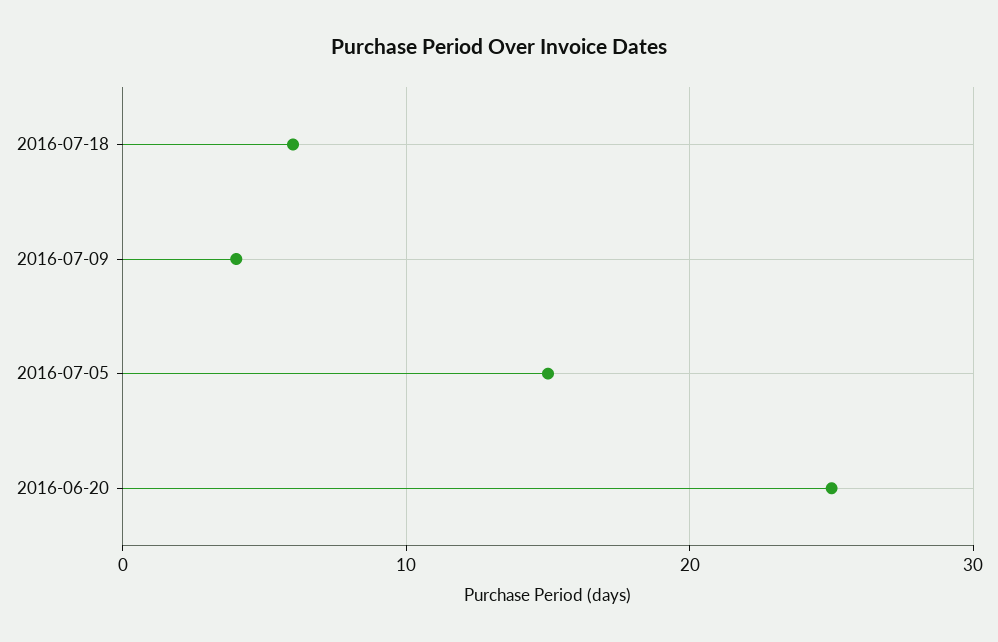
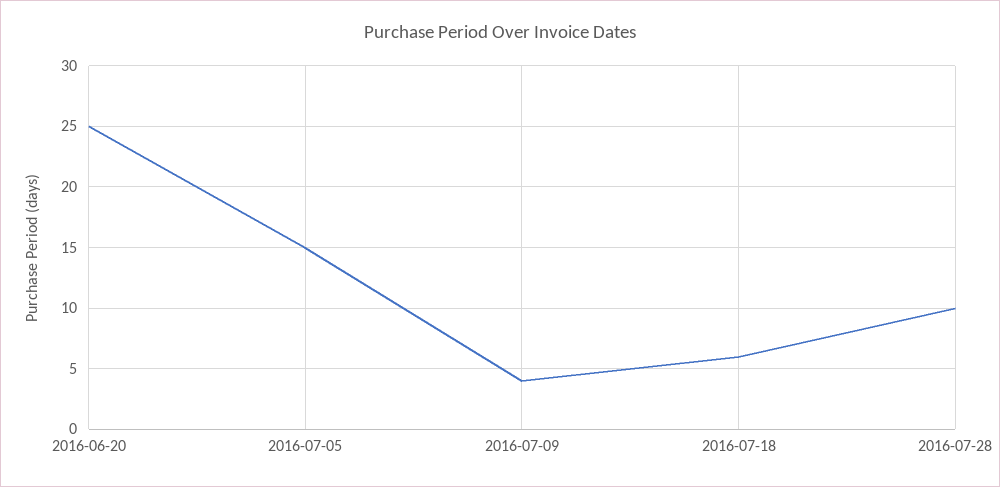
2016-07-28: none -> 10

